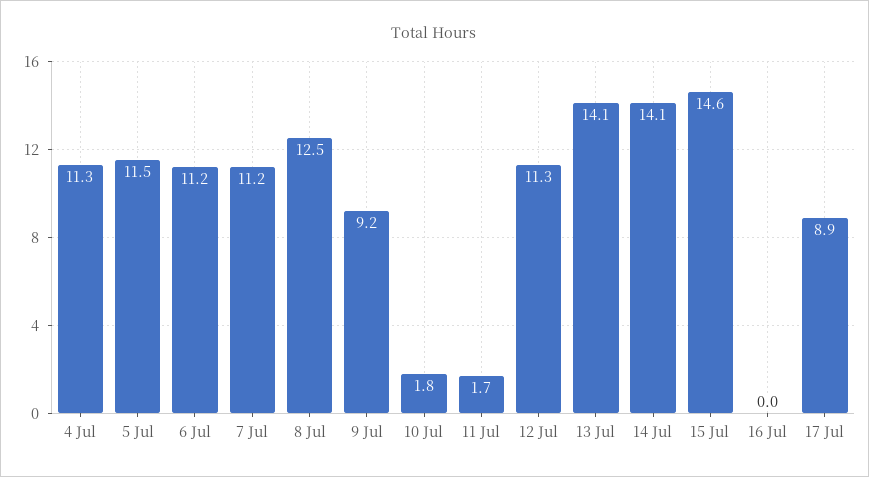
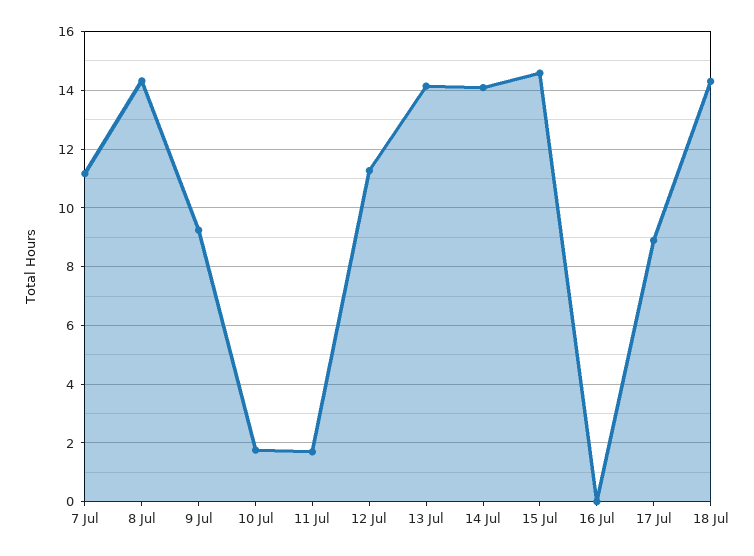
4 Jul: 11.3 -> none
5 Jul: 11.5 -> none
6 Jul: 11.2 -> none
8 Jul: 12.5 -> 14.25
18 Jul: none -> 14.25

